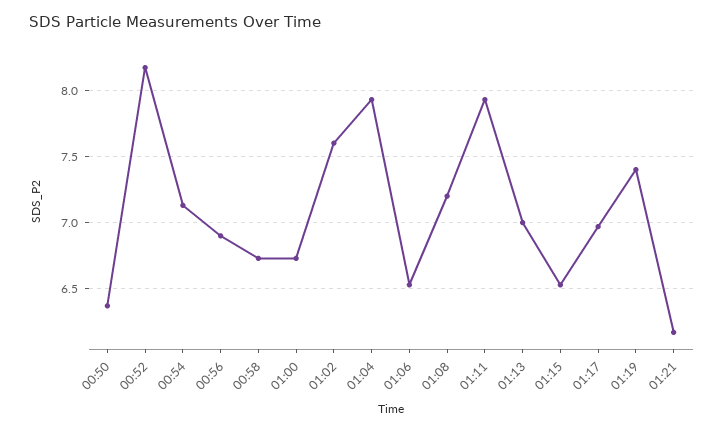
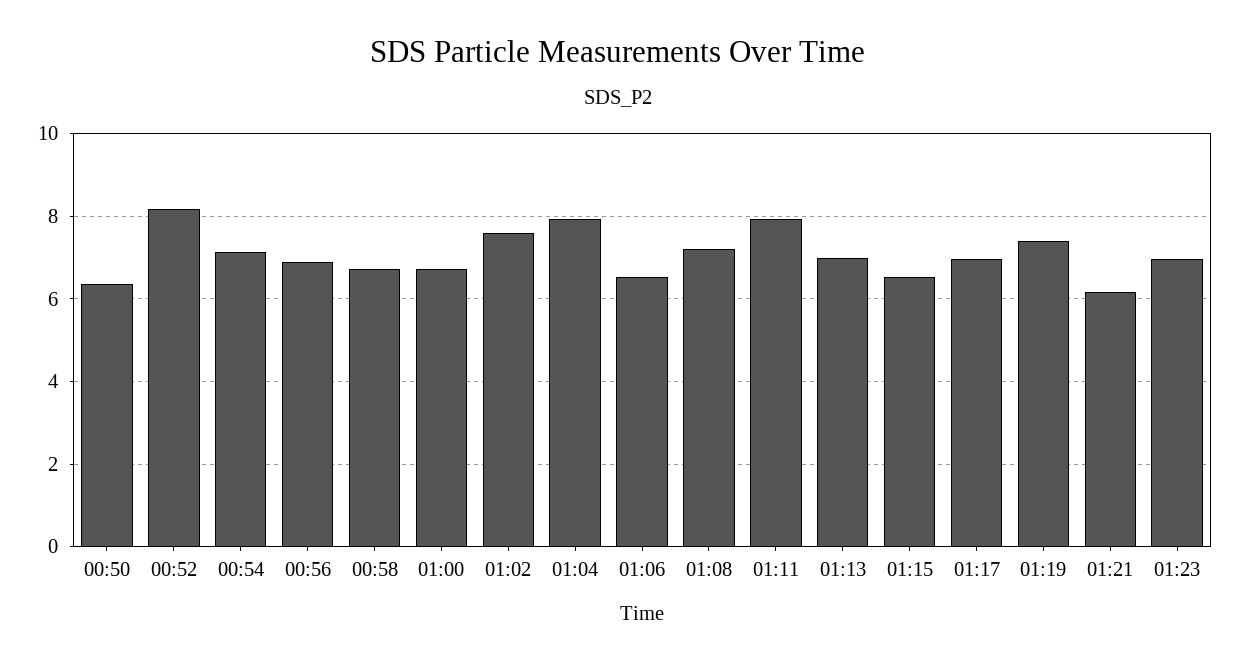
01:23: none -> 7

